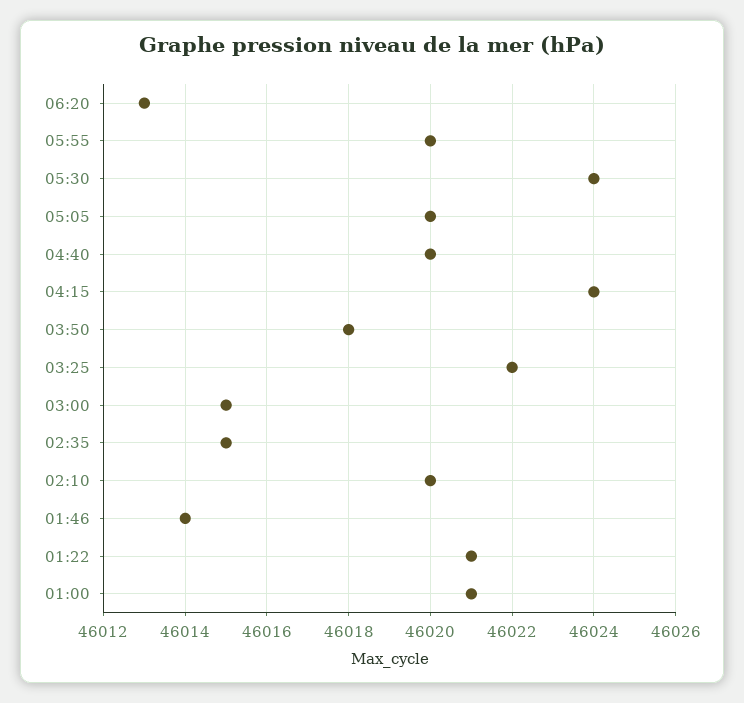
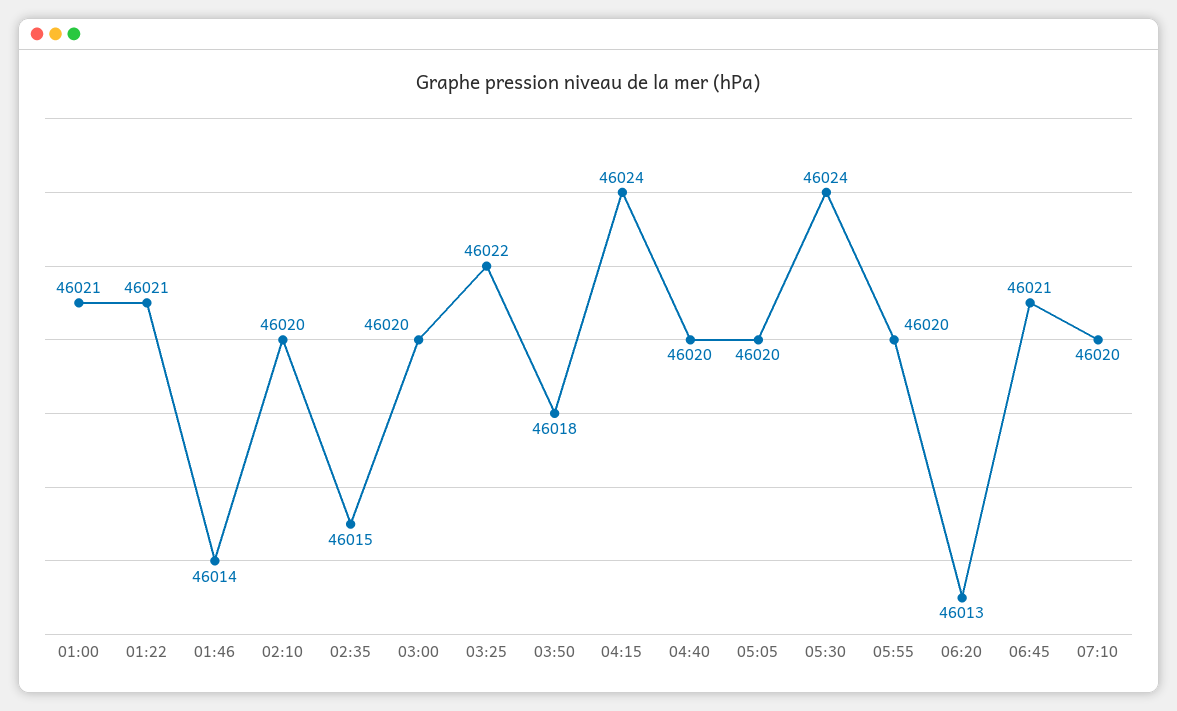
03:00: 46015 -> 46020
06:45: none -> 46021
07:10: none -> 46020

